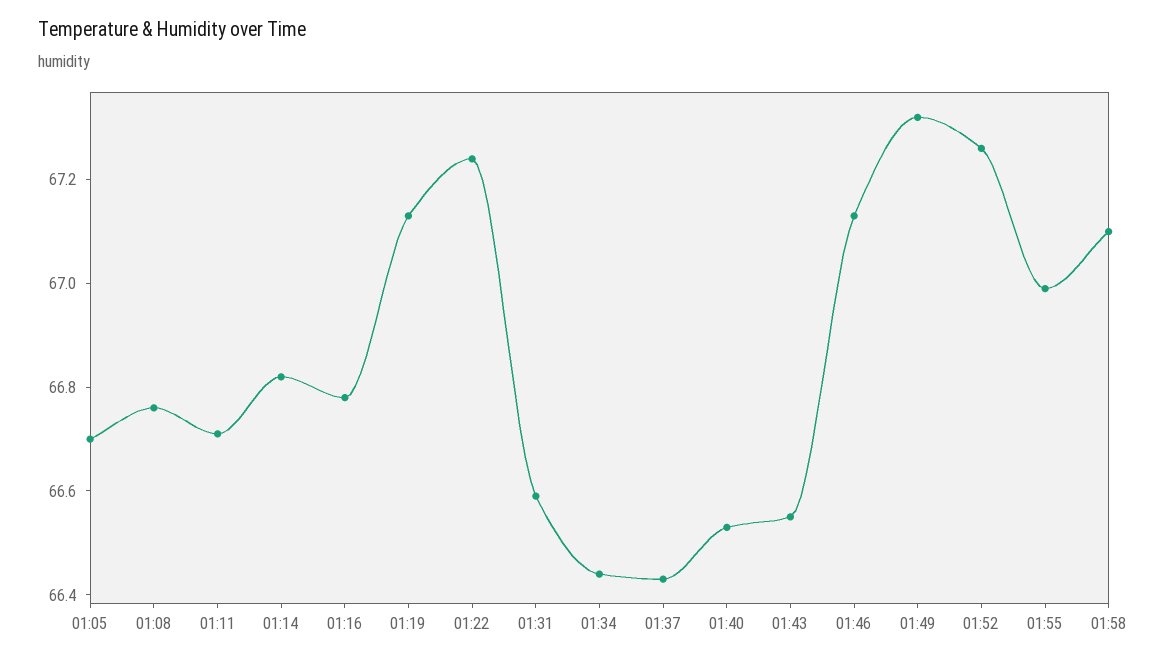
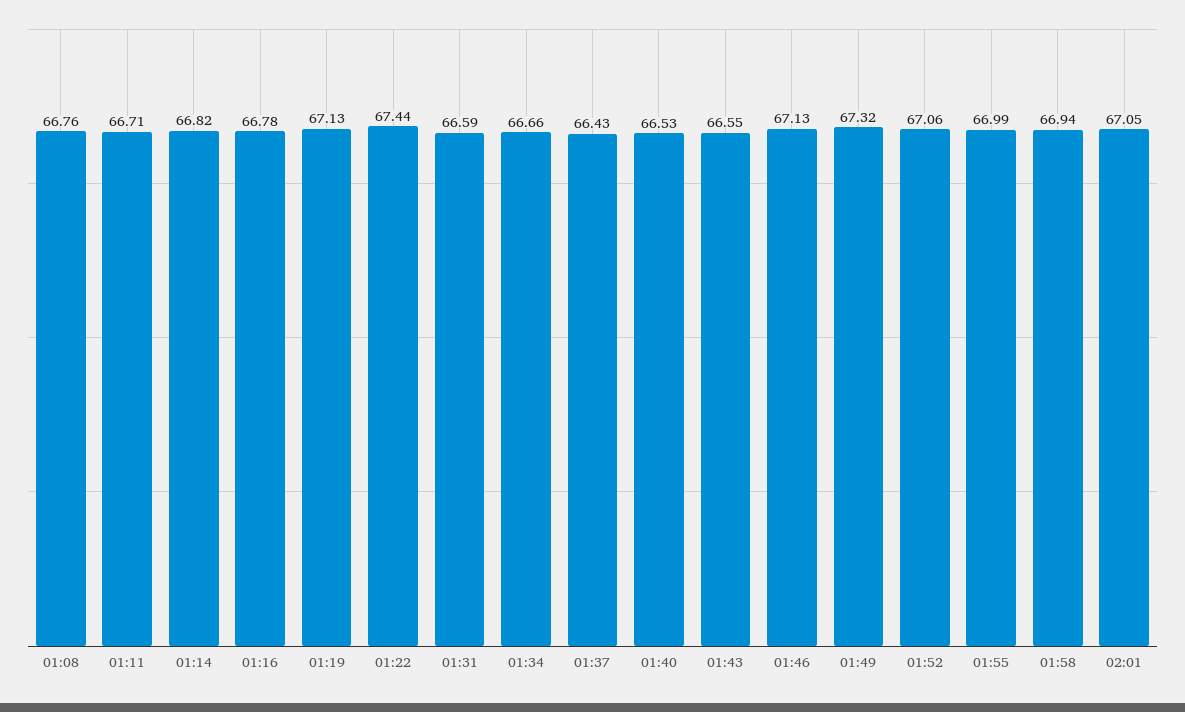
01:05: 66.7 -> none
01:22: 67.25 -> 67.44
01:34: 66.45 -> 66.66
01:52: 67.25 -> 67.06
01:58: 67.1 -> 66.94
02:01: none -> 67.05

